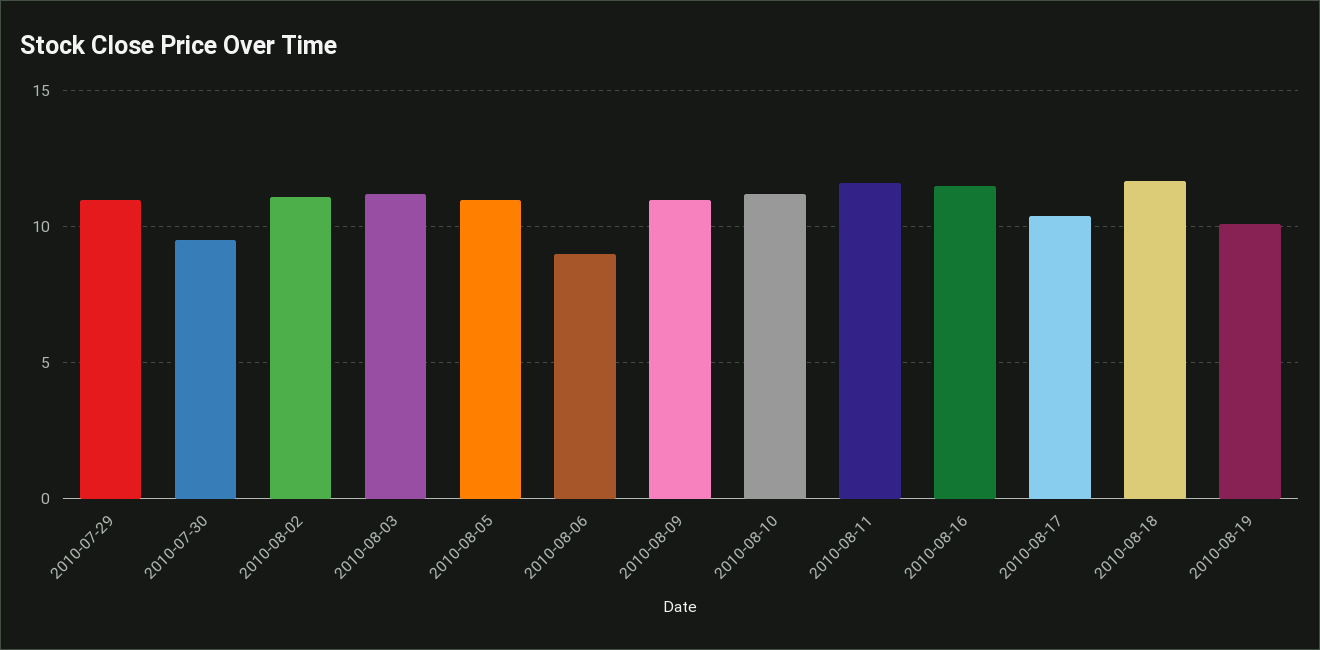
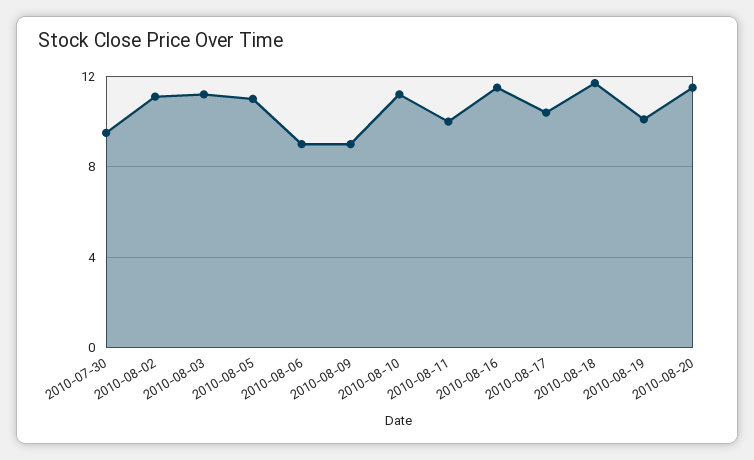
2010-07-29: 11 -> none
2010-08-09: 11 -> 9
2010-08-11: 11.5 -> 10
2010-08-20: none -> 11.5

